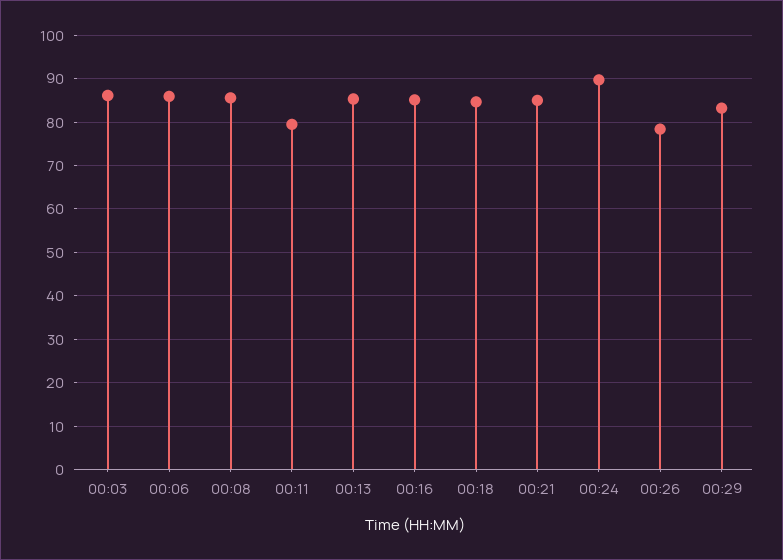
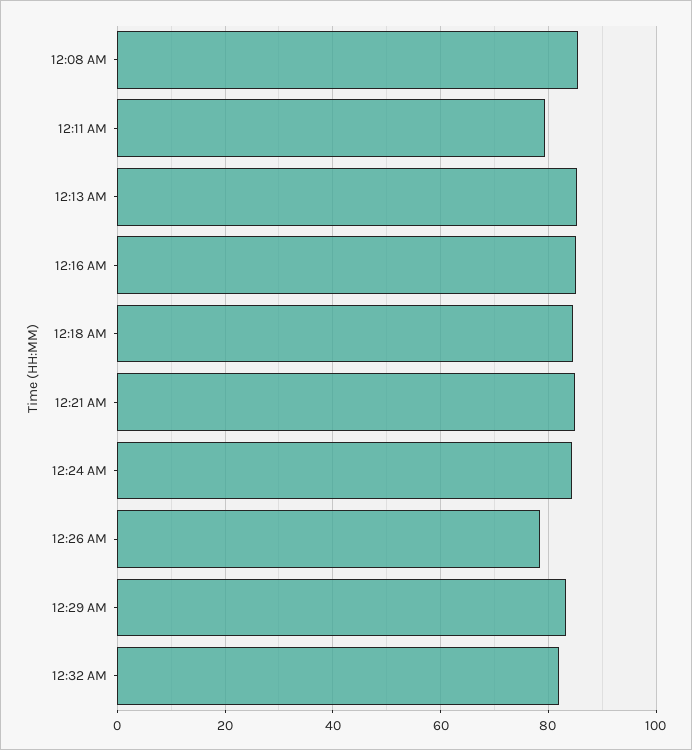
00:03: 86 -> none
00:06: 86 -> none
00:24: 90 -> 84
12:32 AM: none -> 82

